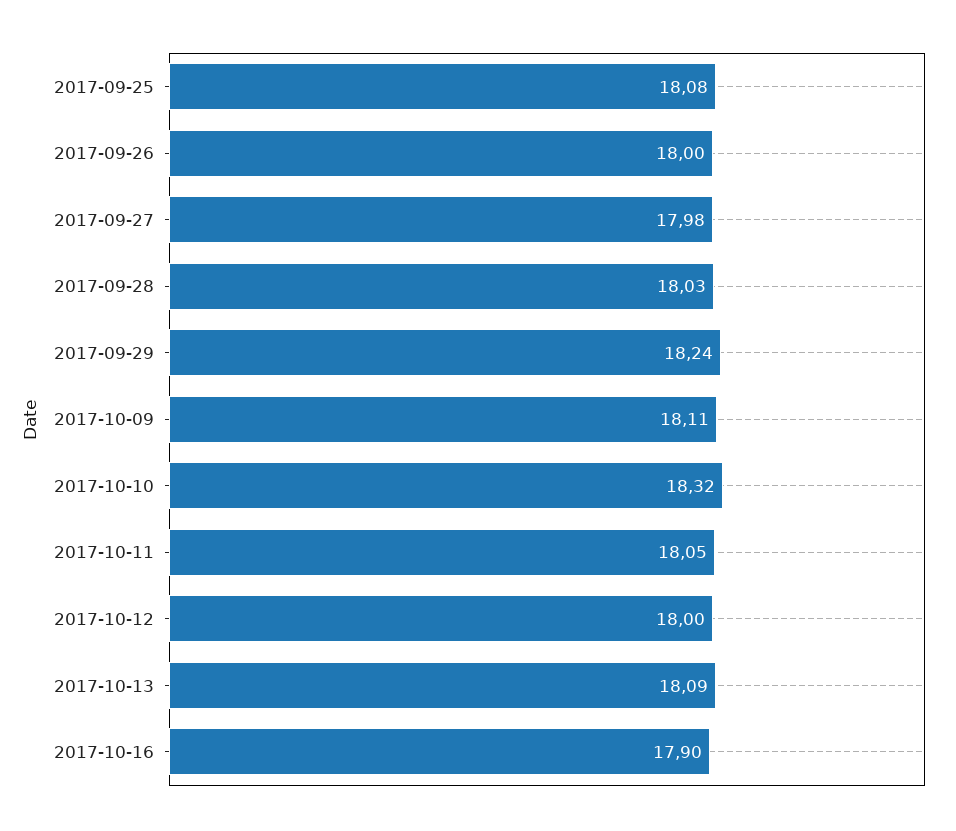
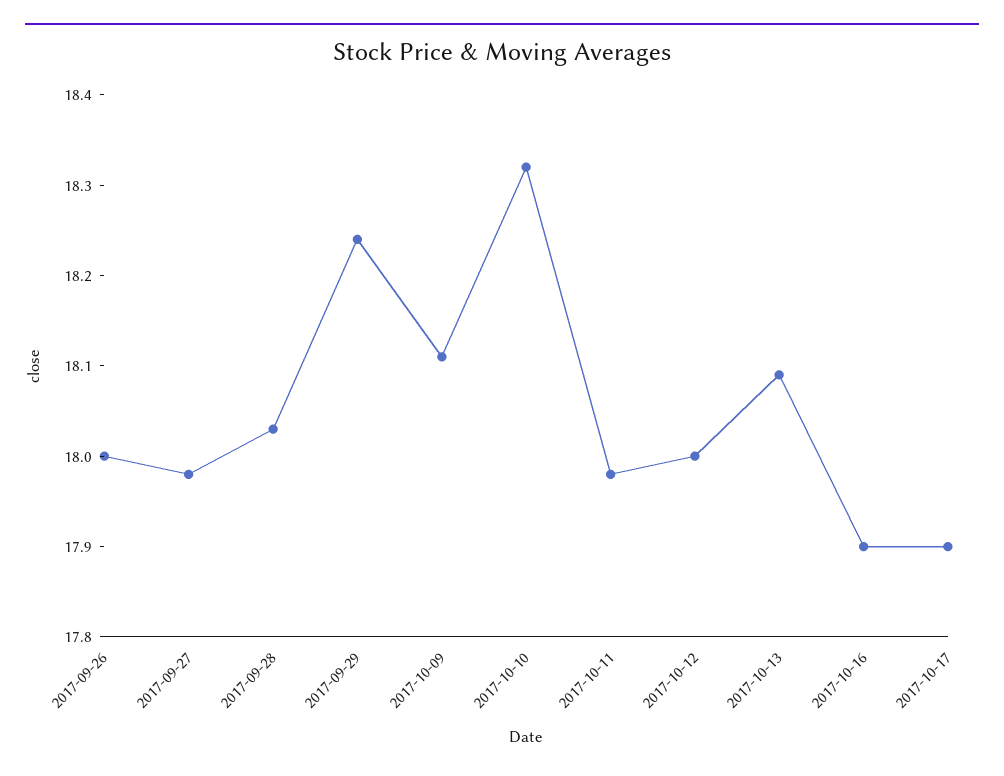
2017-09-25: 18.08 -> none
2017-10-11: 18.05 -> 17.98
2017-10-17: none -> 17.9

